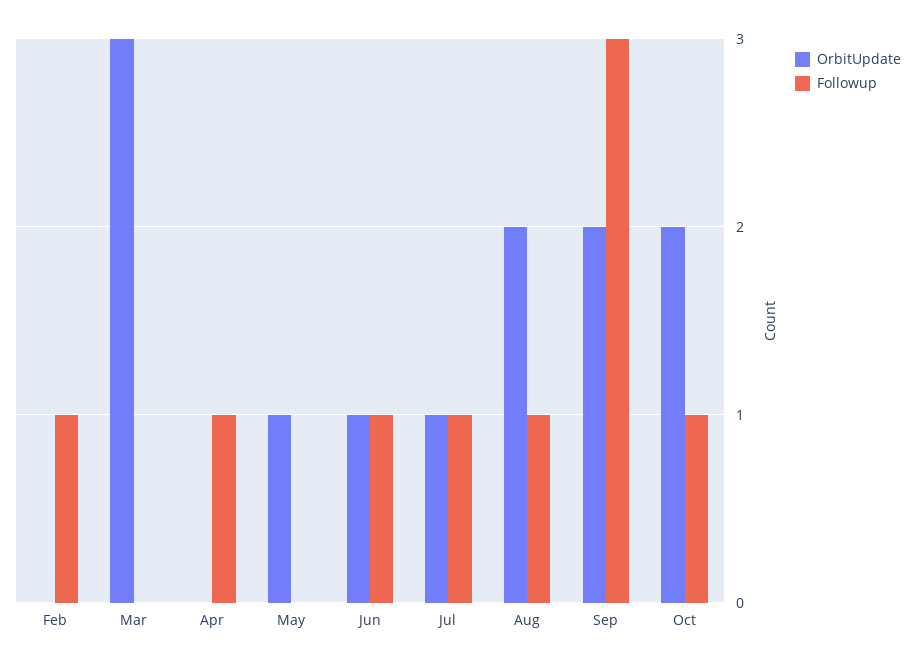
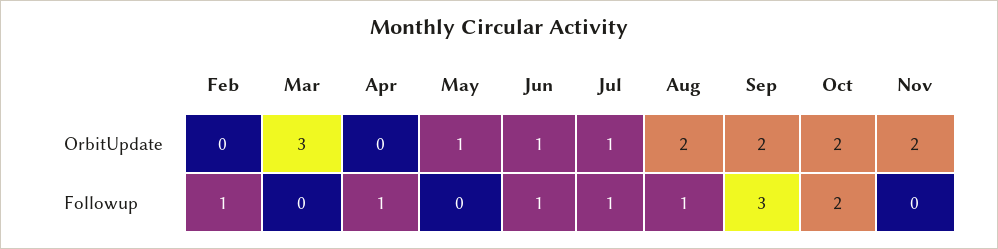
Followup, Oct: 1 -> 2
OrbitUpdate, Nov: none -> 2
Followup, Nov: none -> 0

